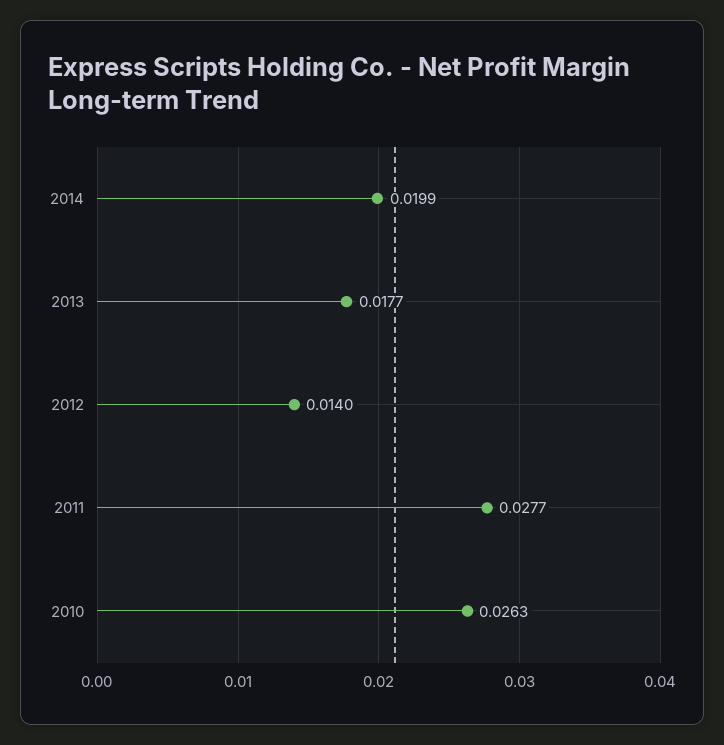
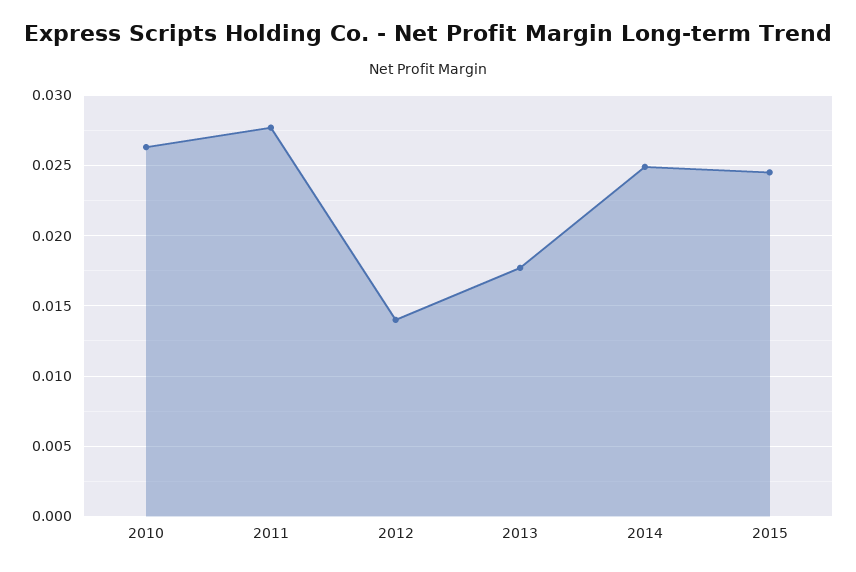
2014: 0.0199 -> 0.025
2015: none -> 0.0245

